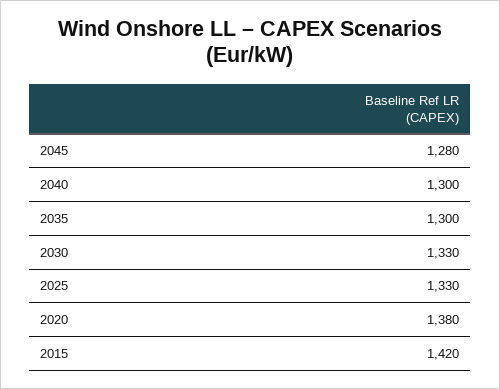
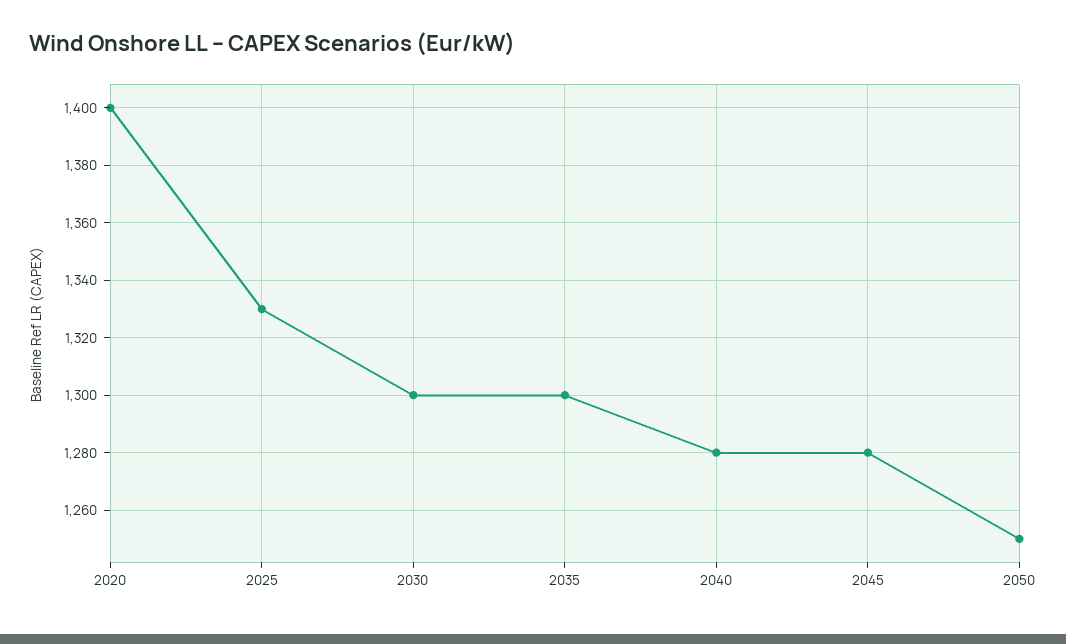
2040: 1300 -> 1280
2030: 1330 -> 1300
2020: 1380 -> 1400
2015: 1420 -> none
2050: none -> 1250

